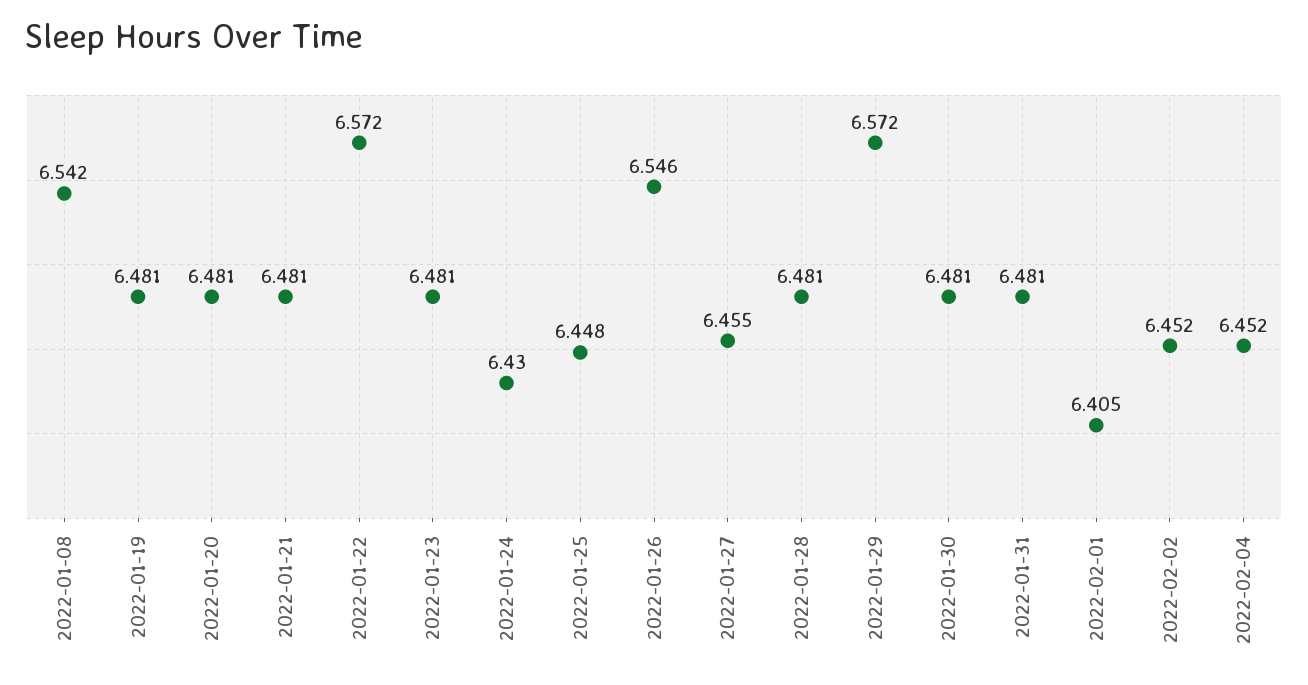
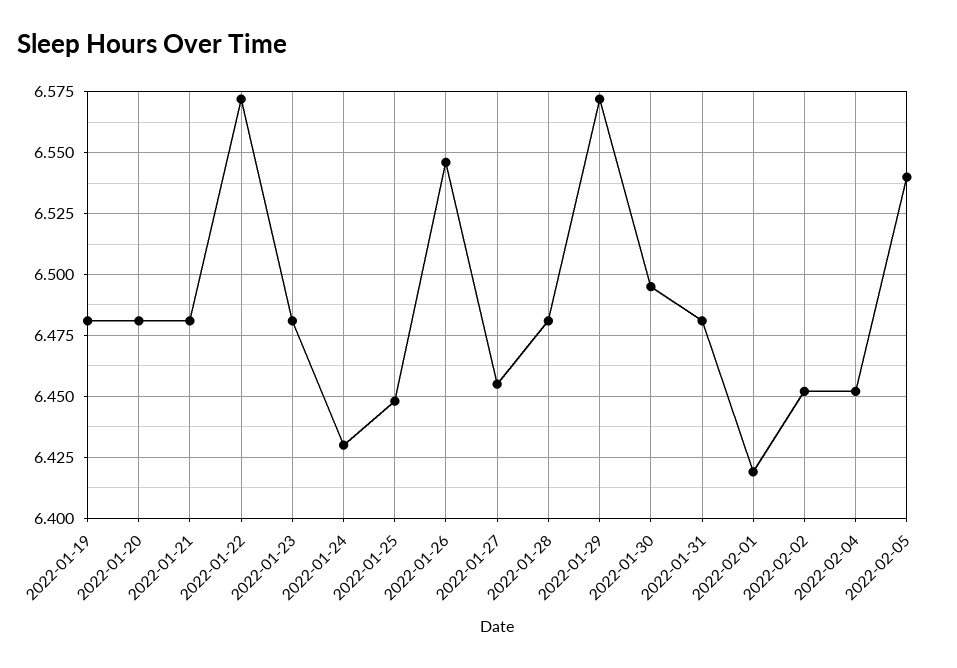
2022-01-08: 6.542 -> none
2022-01-30: 6.481 -> 6.495
2022-02-01: 6.405 -> 6.42
2022-02-05: none -> 6.54

